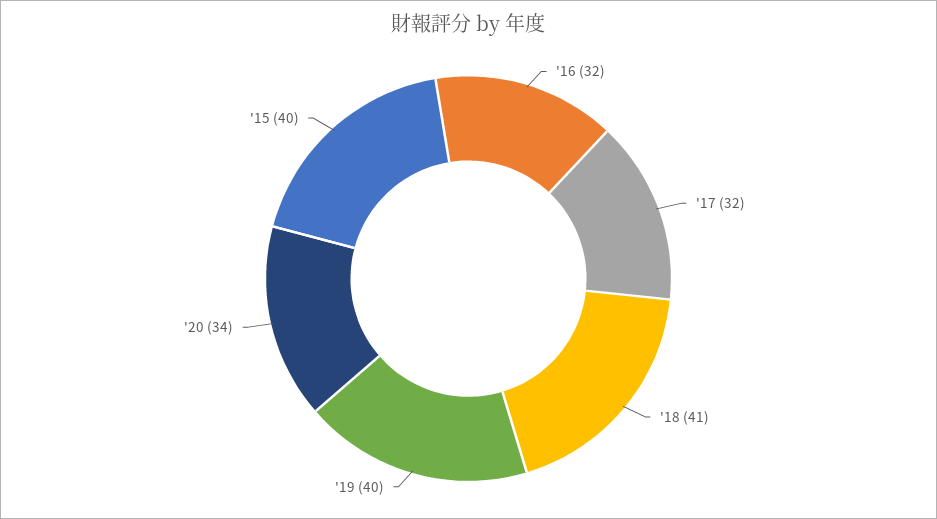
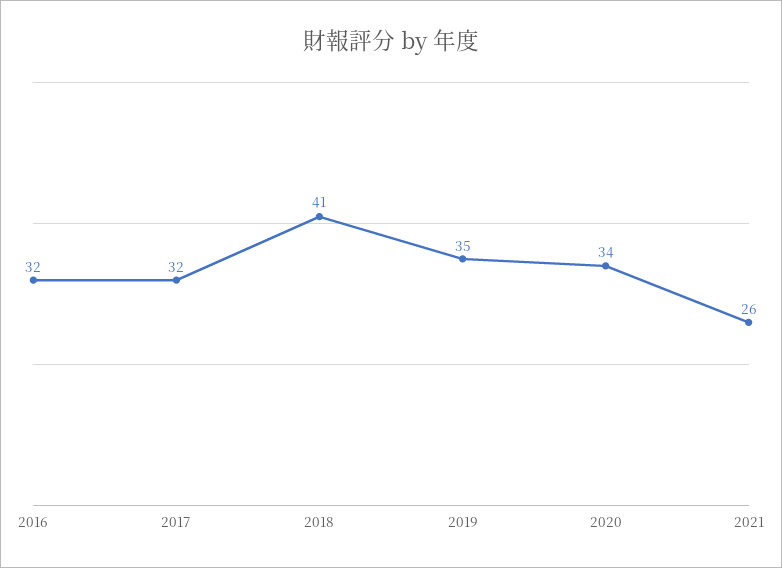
'19: 40 -> 35
'15: 40 -> none
2021: none -> 26

